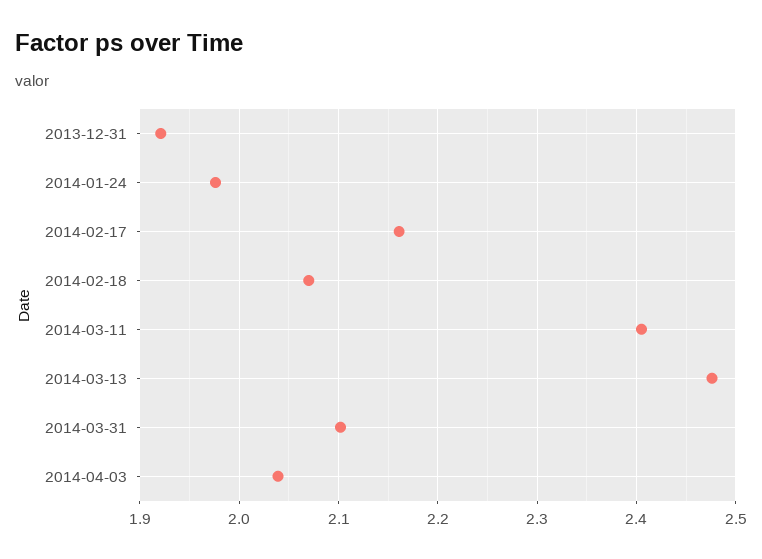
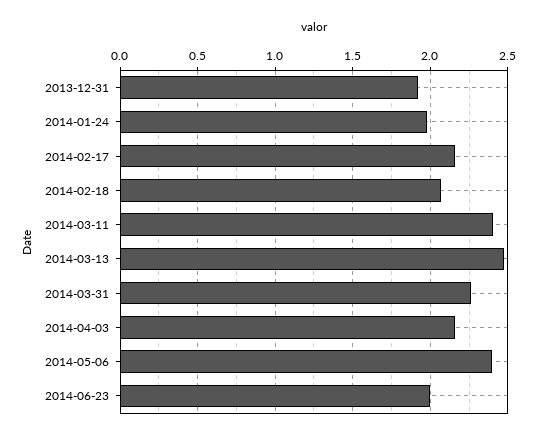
2014-03-31: 2.1 -> 2.25
2014-04-03: 2.04 -> 2.15
2014-05-06: none -> 2.4
2014-06-23: none -> 2

